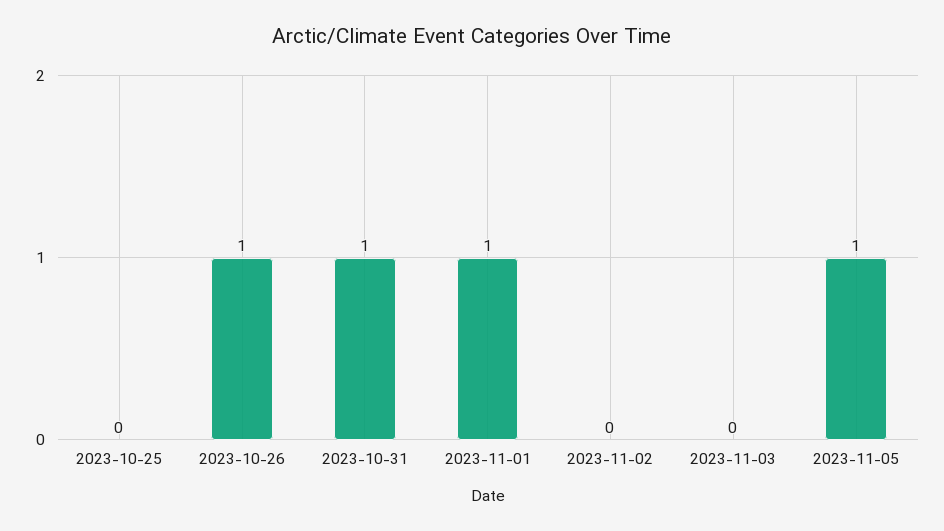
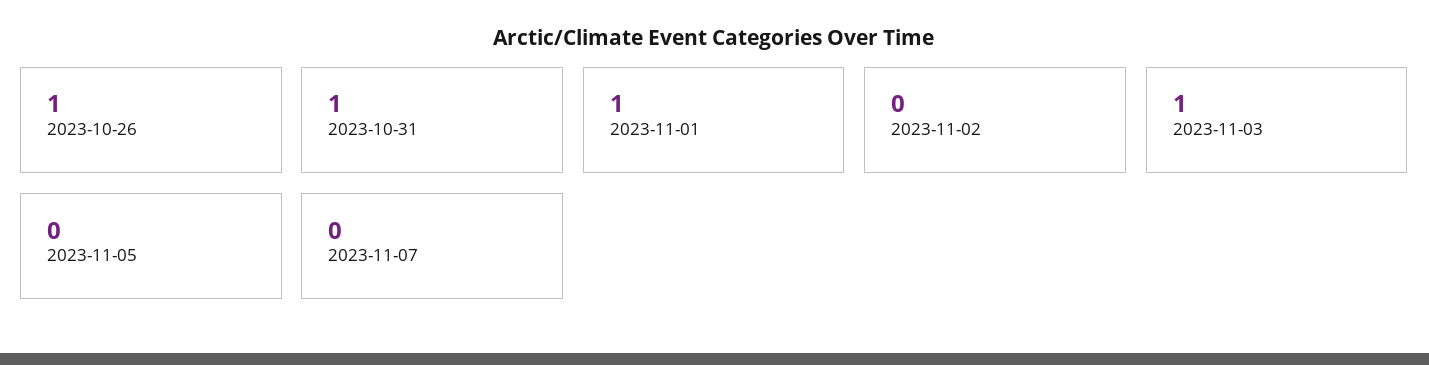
2023-10-25: 0 -> none
2023-11-03: 0 -> 1
2023-11-05: 1 -> 0
2023-11-07: none -> 0

